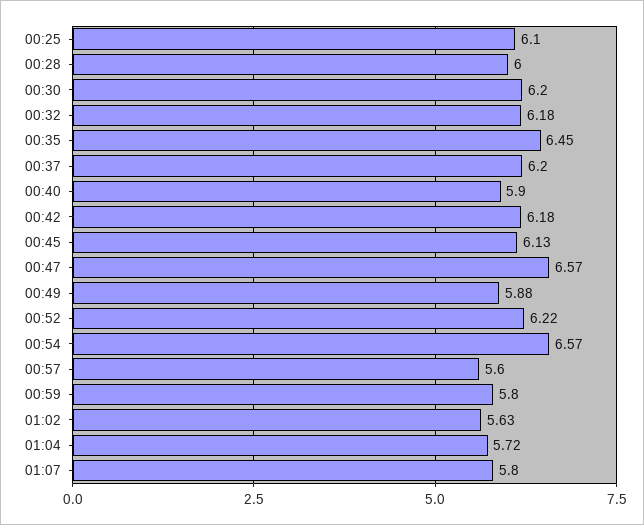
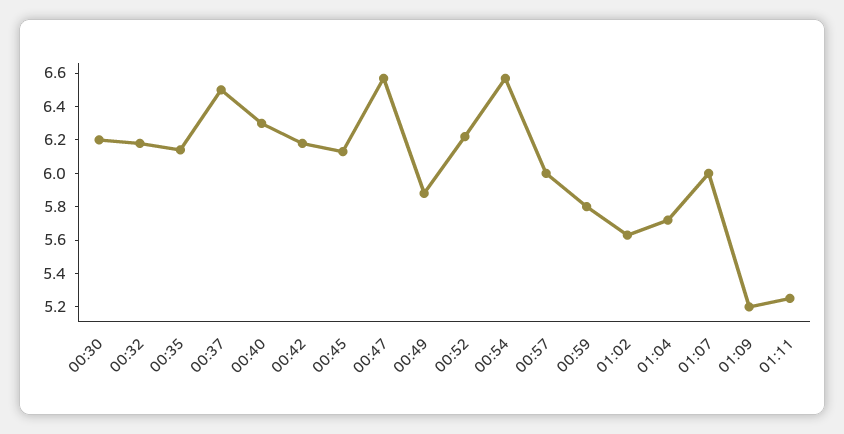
00:25: 6.1 -> none
00:28: 6 -> none
00:35: 6.45 -> 6.15
00:37: 6.2 -> 6.5
00:40: 5.9 -> 6.3
00:57: 5.6 -> 6
01:07: 5.8 -> 6
01:09: none -> 5.2
01:11: none -> 5.25

